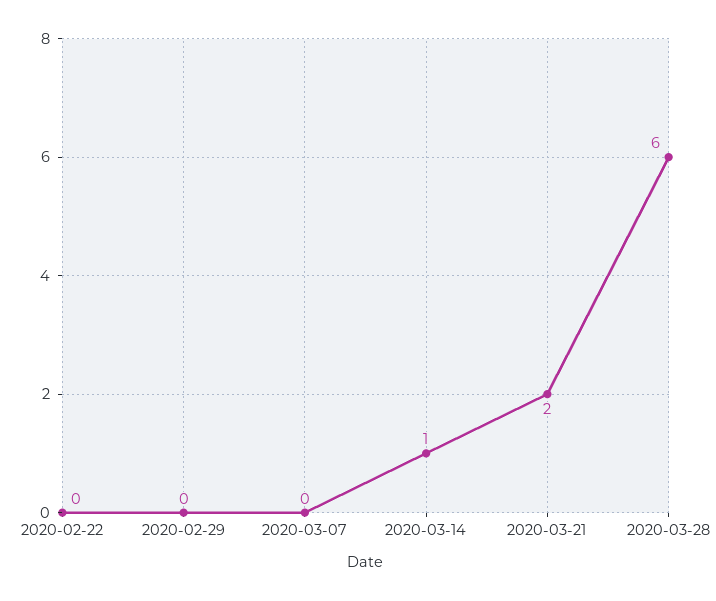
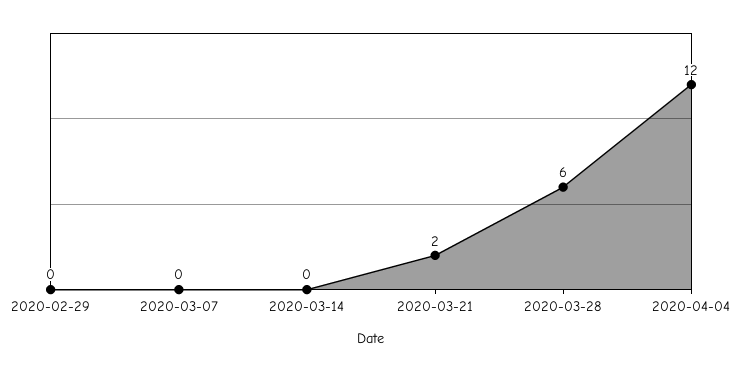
2020-02-22: 0 -> none
2020-03-14: 1 -> 0
2020-04-04: none -> 12

